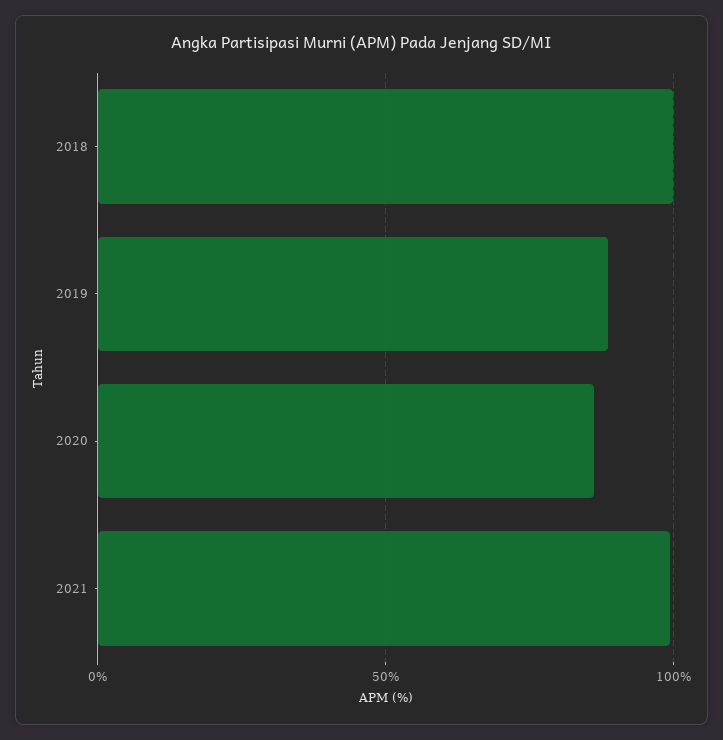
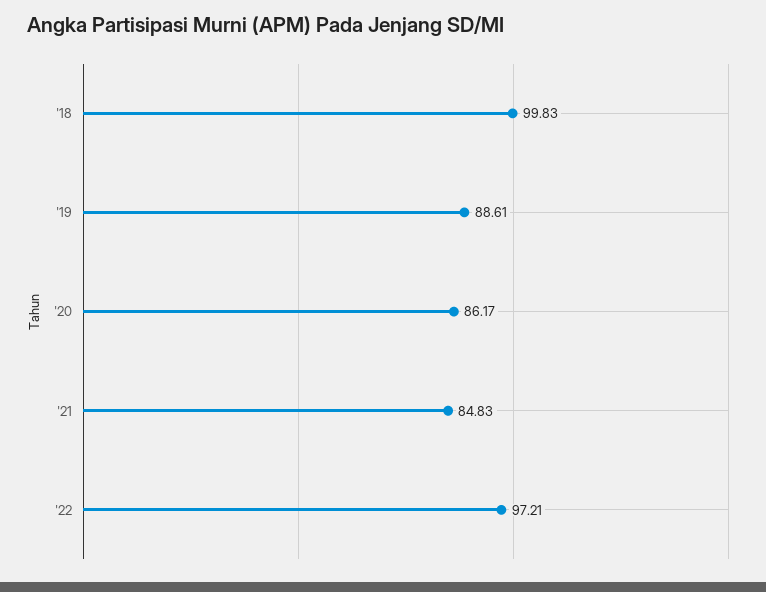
2021: 100 -> 84.83
'22: none -> 97.21

